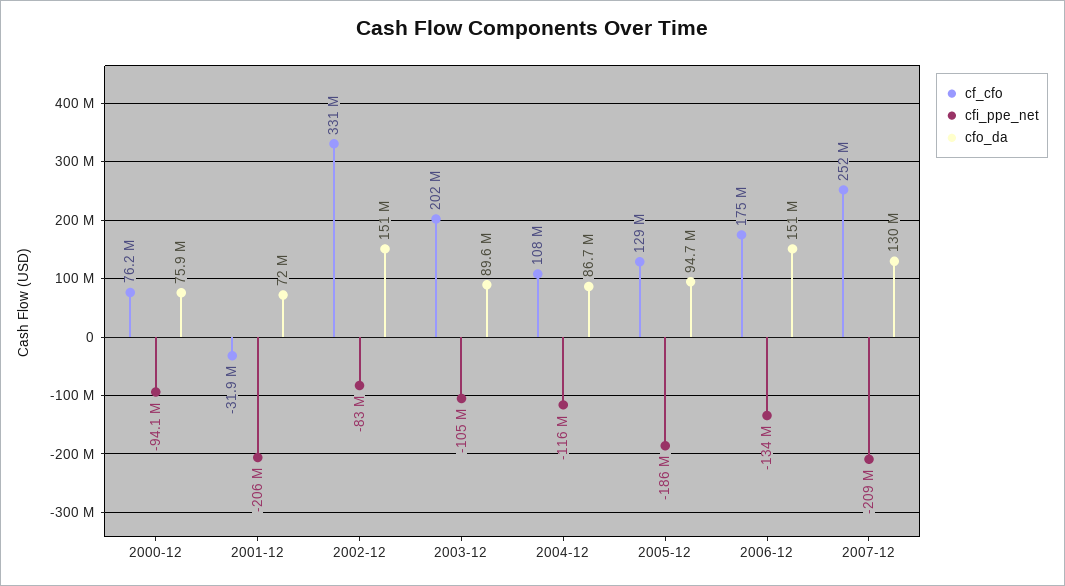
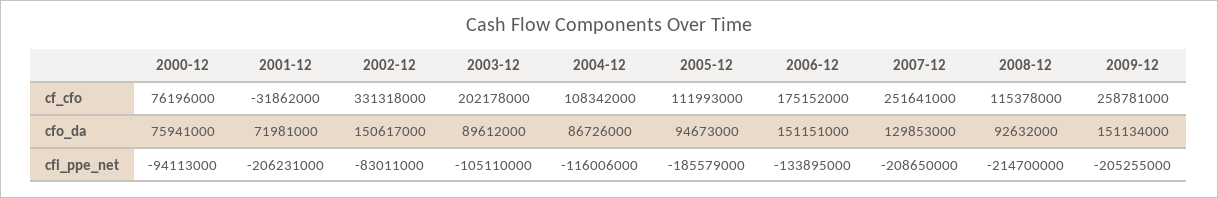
cf_cfo, 2005-12: 129000000 -> 111993000
cf_cfo, 2008-12: none -> 115378000
cf_cfo, 2009-12: none -> 258781000
cfo_da, 2008-12: none -> 92632000
cfo_da, 2009-12: none -> 151134000
cfi_ppe_net, 2008-12: none -> -214700000
cfi_ppe_net, 2009-12: none -> -205255000

